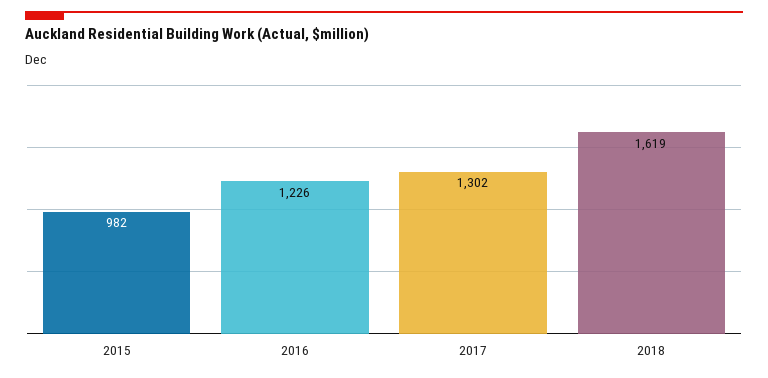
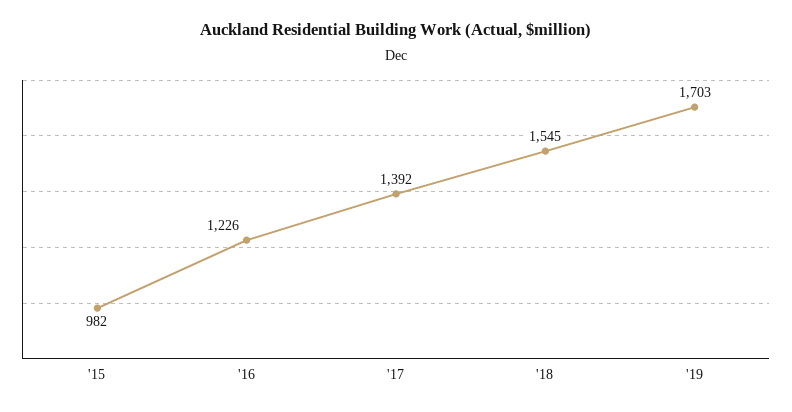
2017: 1302 -> 1392
2018: 1619 -> 1545
'19: none -> 1703

